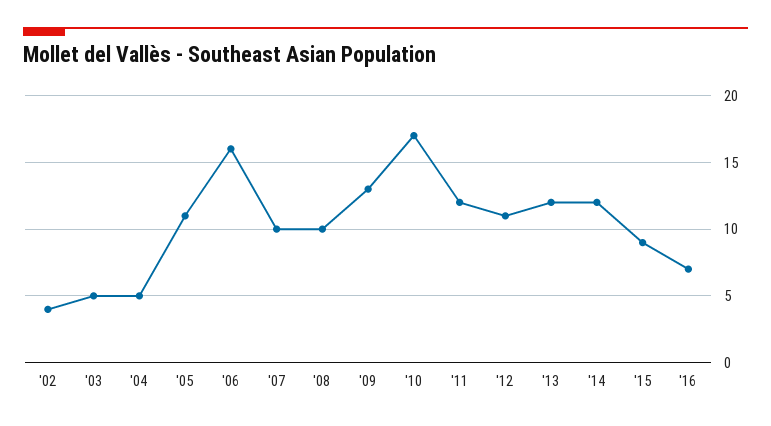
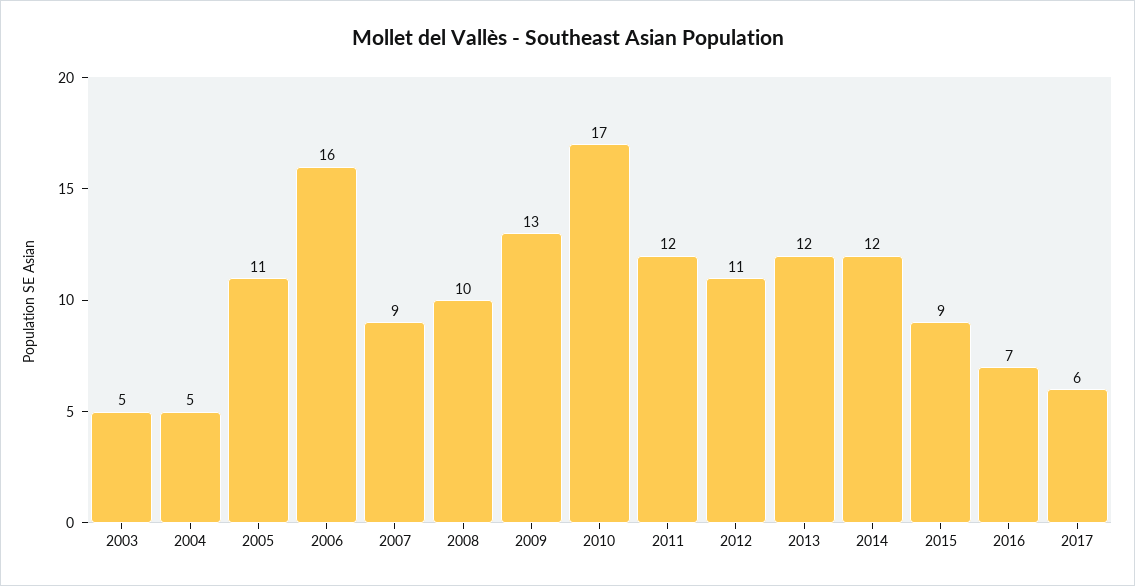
'02: 4 -> none
'07: 10 -> 9
2017: none -> 6

